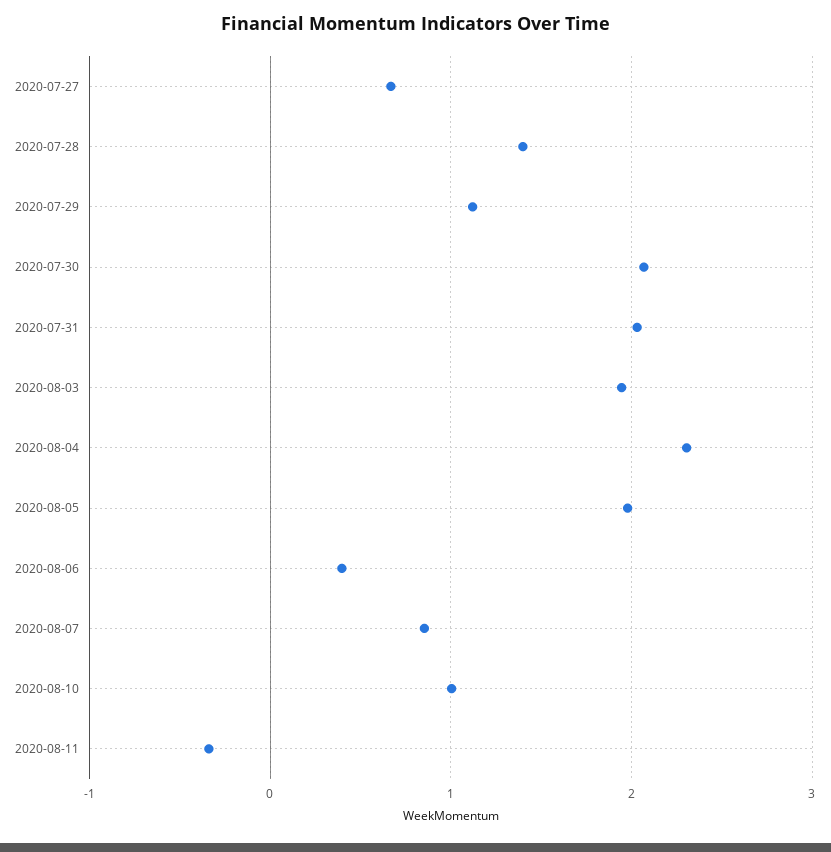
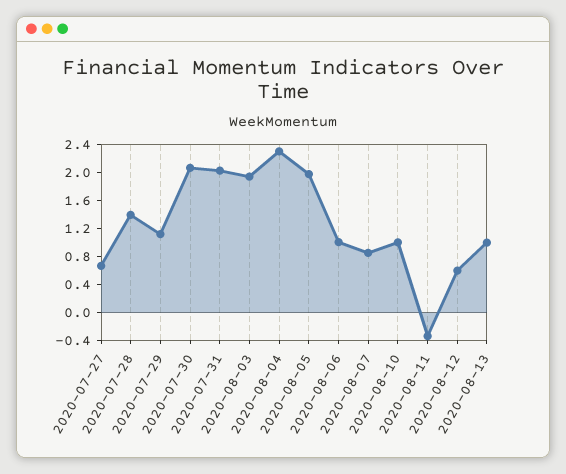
2020-08-06: 0.4 -> 1
2020-08-12: none -> 0.6
2020-08-13: none -> 1

